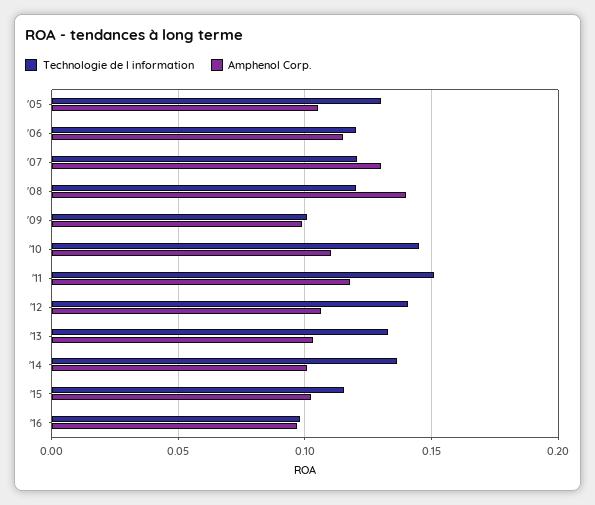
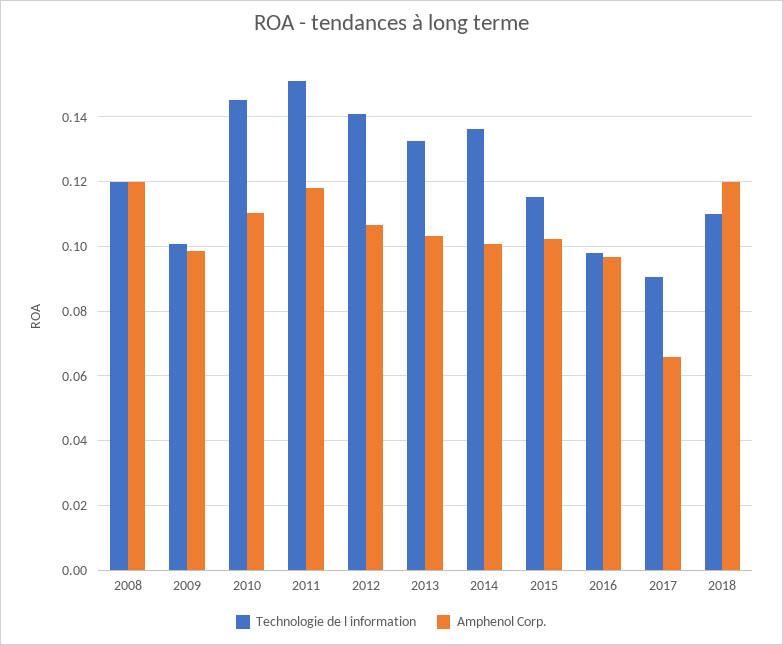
Technologie de l information, '05: 0.13 -> none
Amphenol Corp., '05: 0.105 -> none
Technologie de l information, '06: 0.12 -> none
Amphenol Corp., '06: 0.115 -> none
Technologie de l information, '07: 0.12 -> none
Amphenol Corp., '07: 0.13 -> none
Amphenol Corp., '08: 0.14 -> 0.12
Technologie de l information, 2017: none -> 0.09
Amphenol Corp., 2017: none -> 0.066
Technologie de l information, 2018: none -> 0.11
Amphenol Corp., 2018: none -> 0.12

